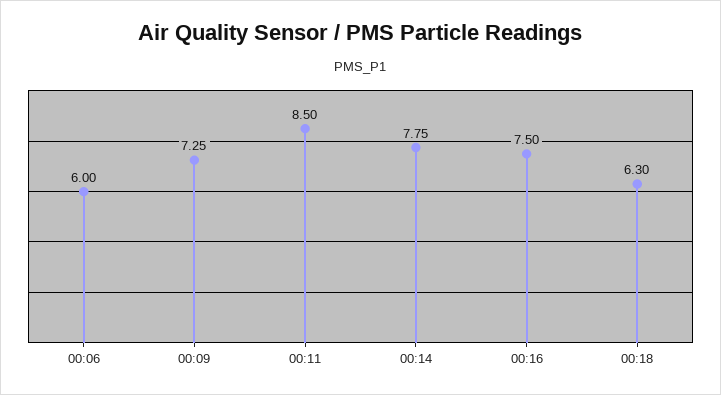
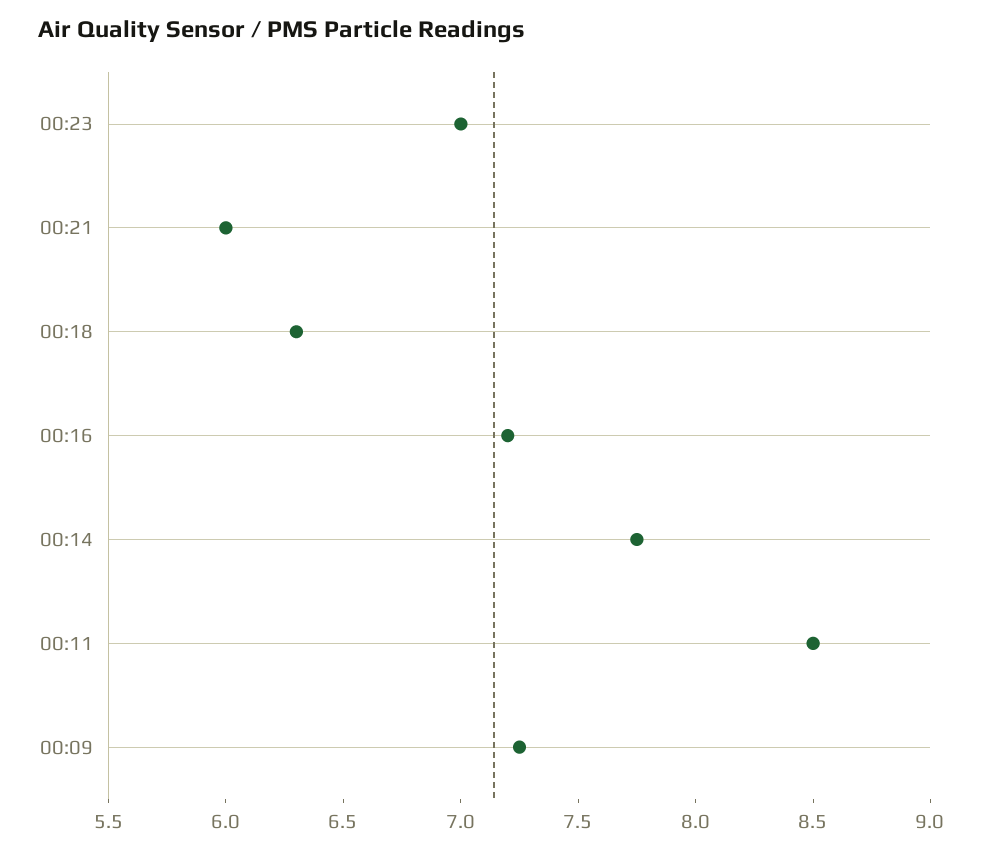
00:06: 6 -> none
00:16: 7.5 -> 7.2
00:23: none -> 7
00:21: none -> 6

